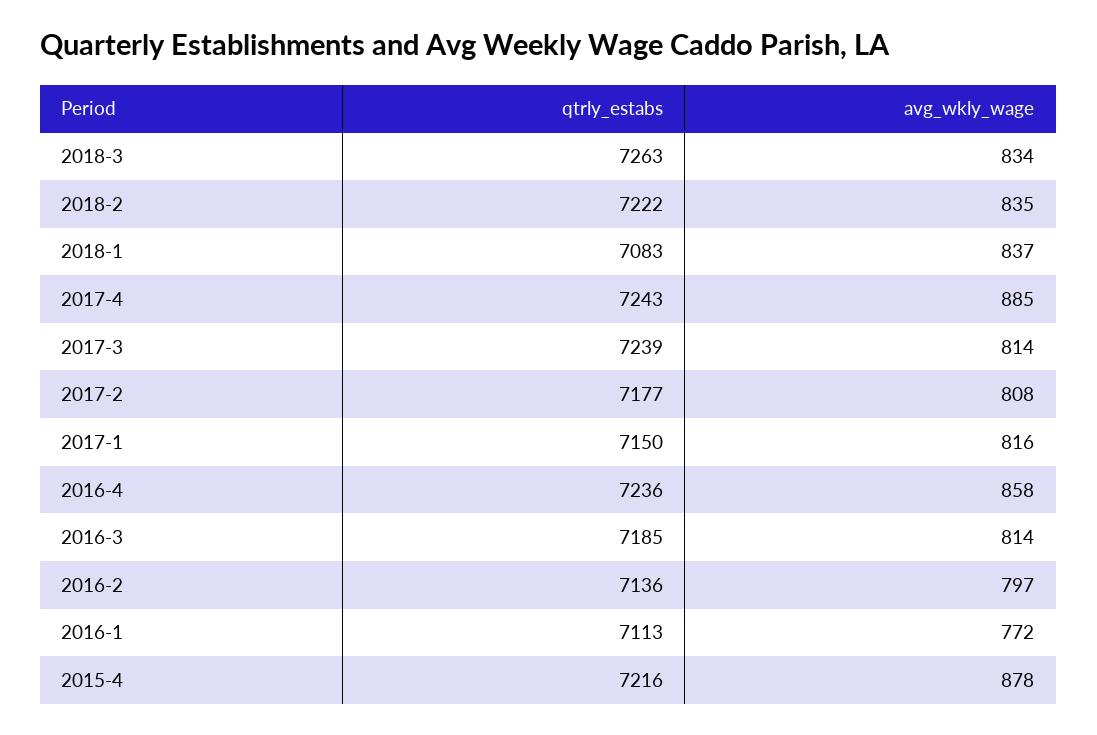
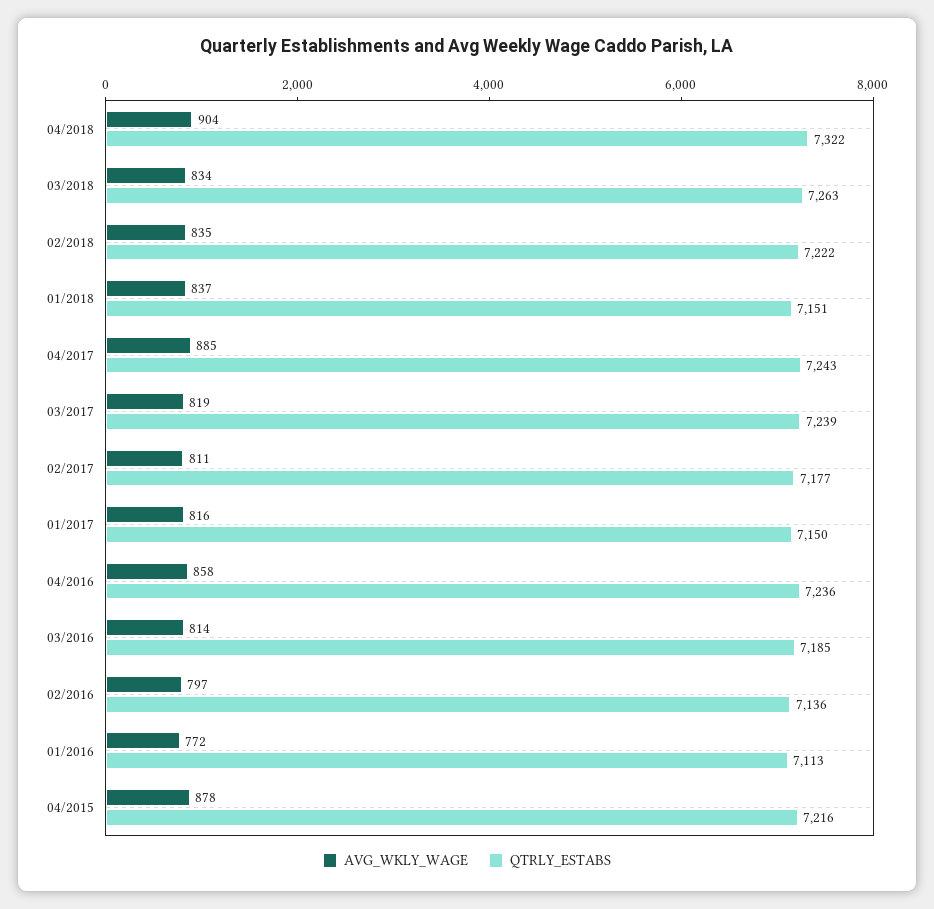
qtrly_estabs, 2018-1: 7083 -> 7151
avg_wkly_wage, 2017-3: 814 -> 819
avg_wkly_wage, 2017-2: 808 -> 811
avg_wkly_wage, 04/2018: none -> 904
qtrly_estabs, 04/2018: none -> 7322

